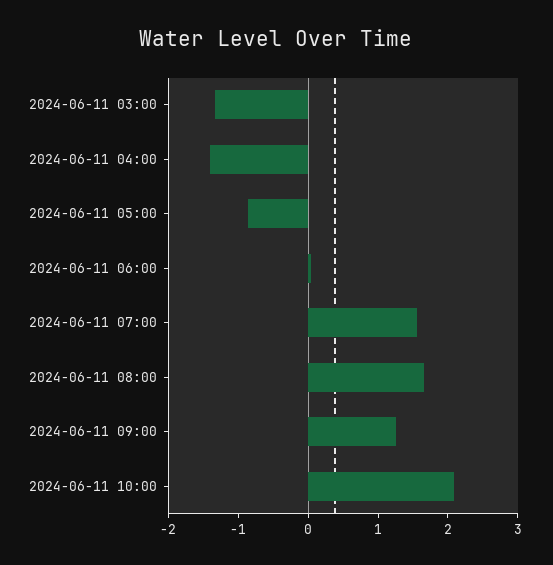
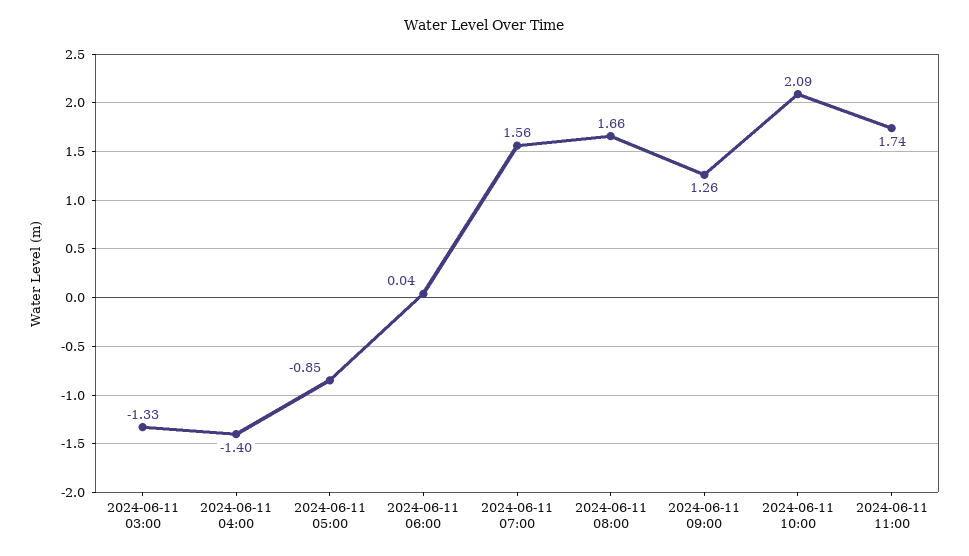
2024-06-11 11:00: none -> 1.74

